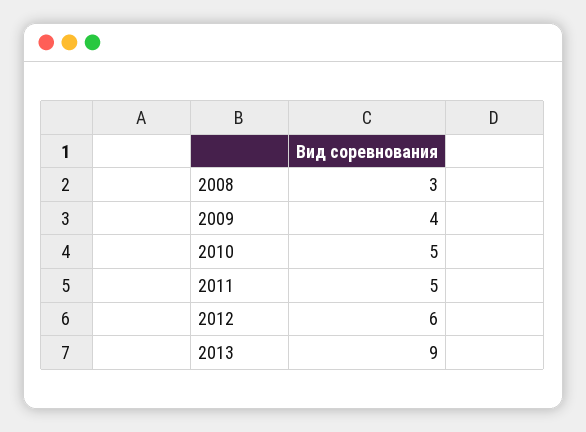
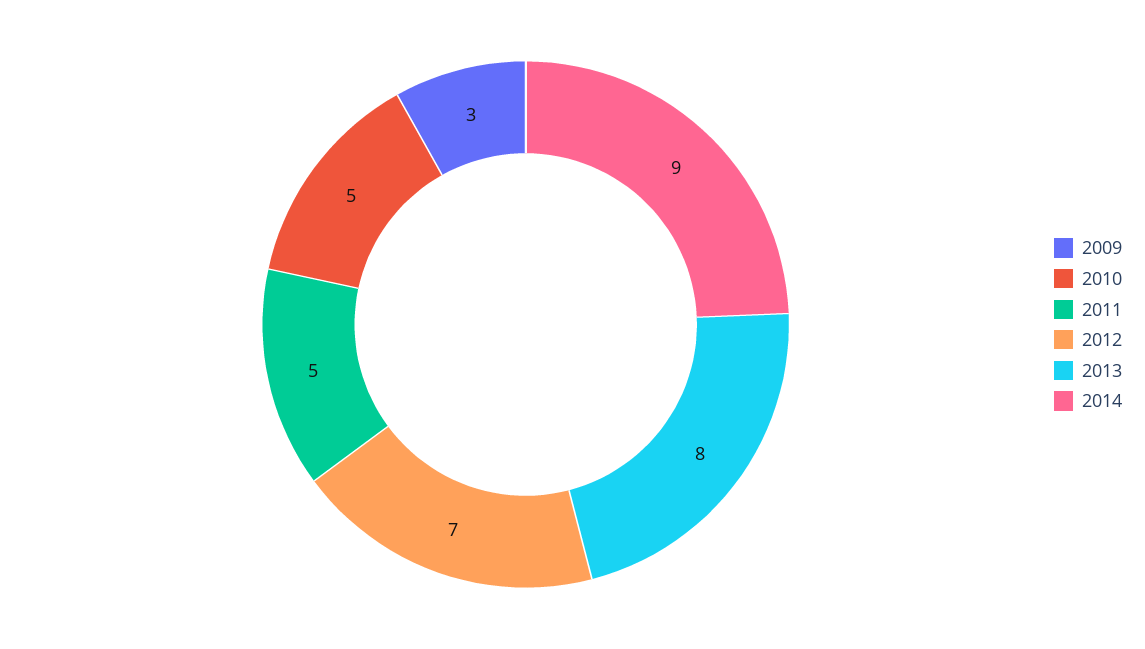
2008: 3 -> none
2009: 4 -> 3
2012: 6 -> 7
2013: 9 -> 8
2014: none -> 9

